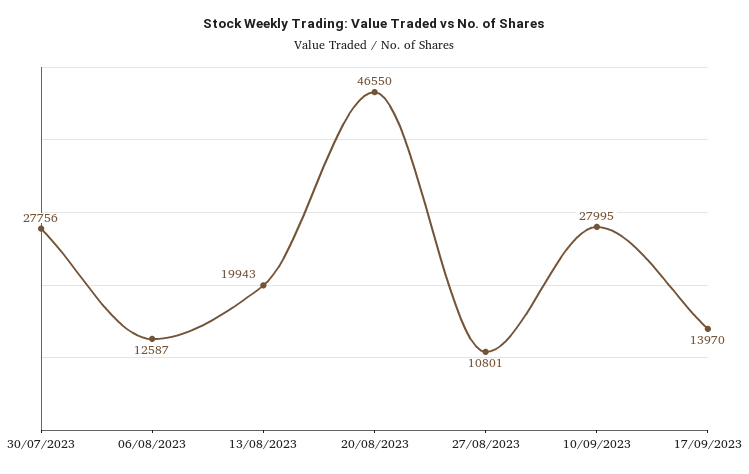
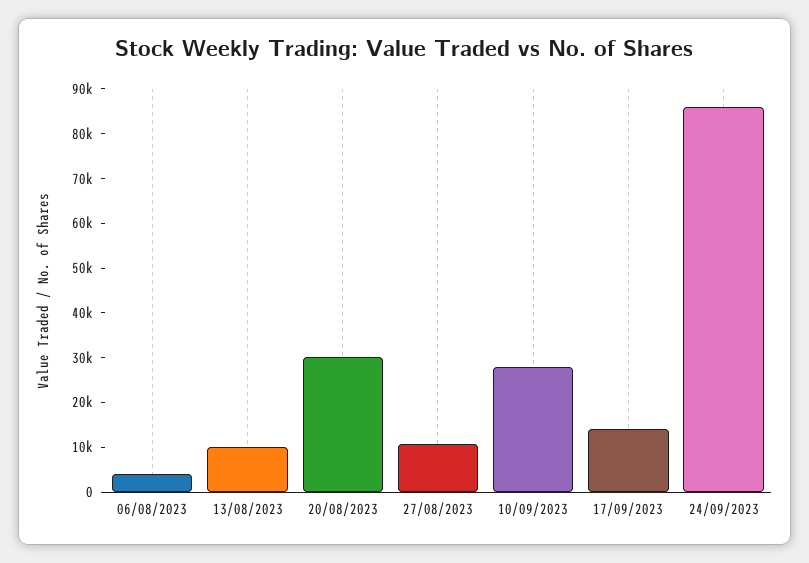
30/07/2023: 27756 -> none
06/08/2023: 12587 -> 4000
13/08/2023: 19943 -> 10000
20/08/2023: 46550 -> 30000
24/09/2023: none -> 86000

